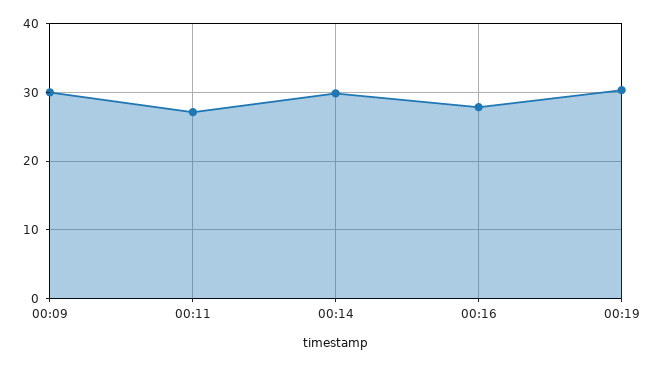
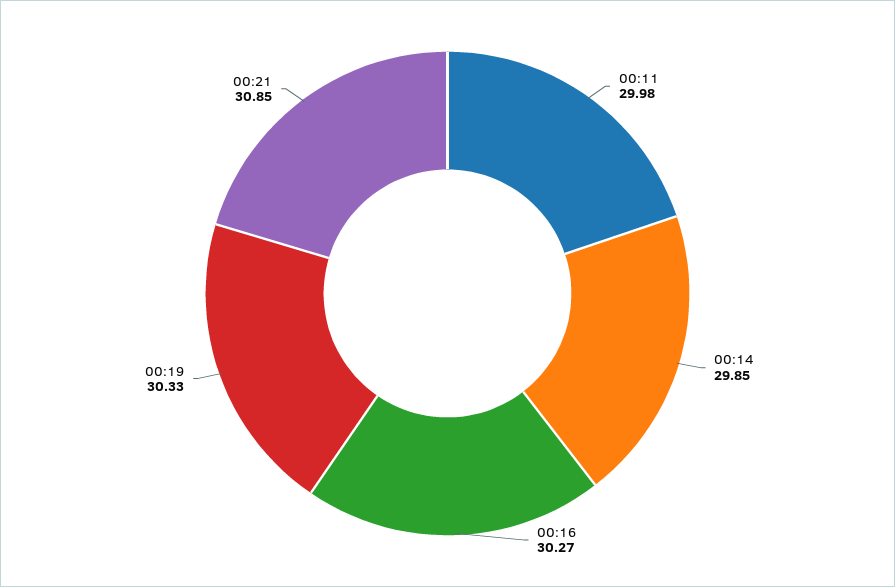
00:09: 30 -> none
00:11: 27 -> 29.98
00:16: 28 -> 30.27
00:21: none -> 30.85

